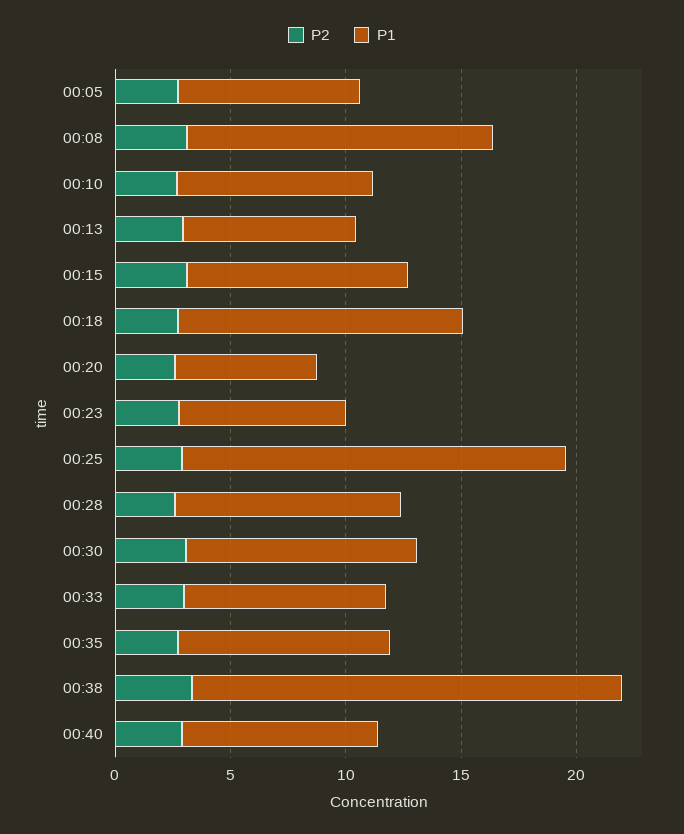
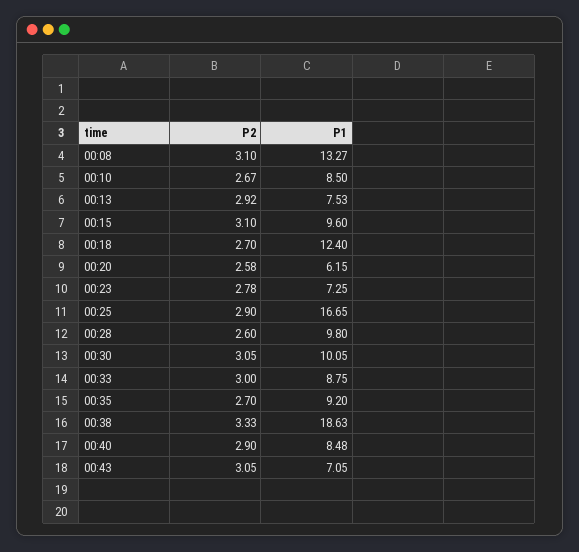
P2, 00:05: 3 -> none
P1, 00:05: 8 -> none
P2, 00:43: none -> 3.05
P1, 00:43: none -> 7.05

